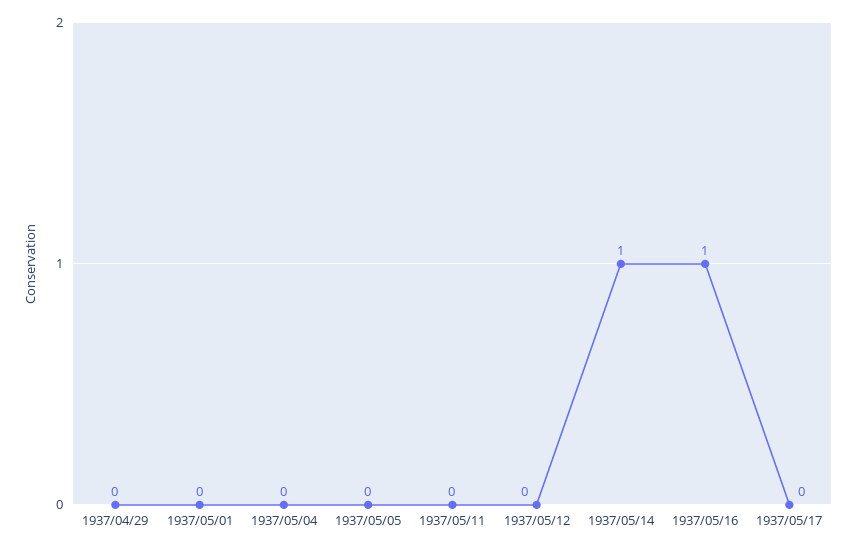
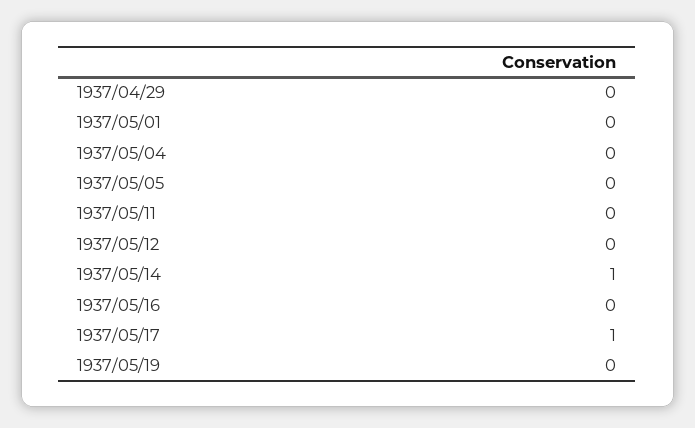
1937/05/16: 1 -> 0
1937/05/17: 0 -> 1
1937/05/19: none -> 0

